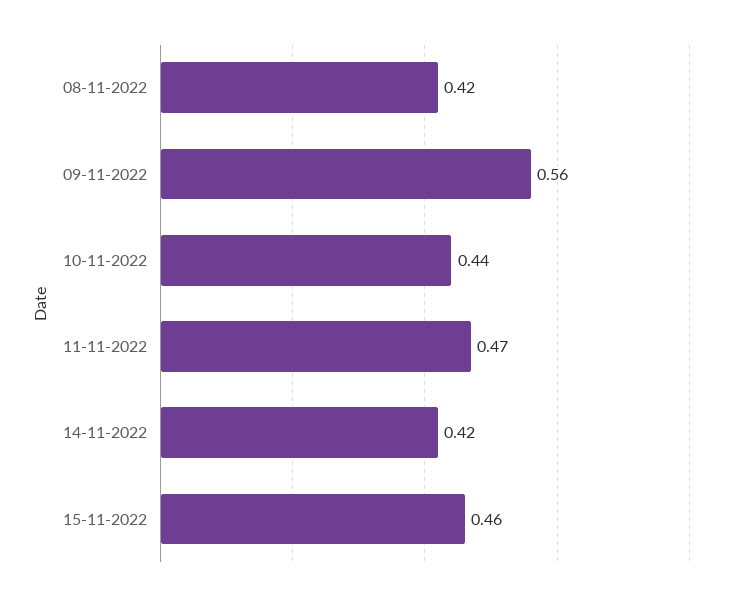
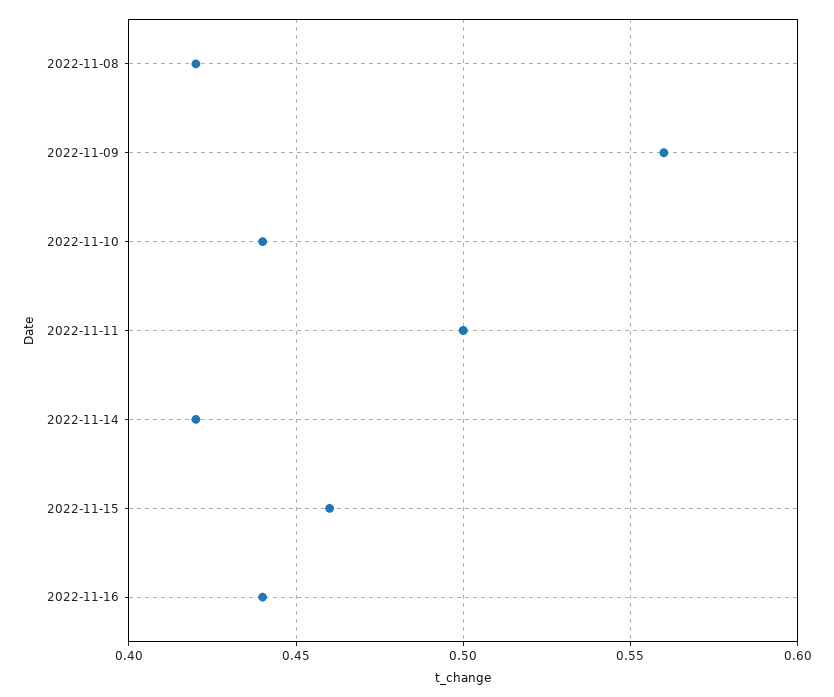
11-11-2022: 0.47 -> 0.5
2022-11-16: none -> 0.44

